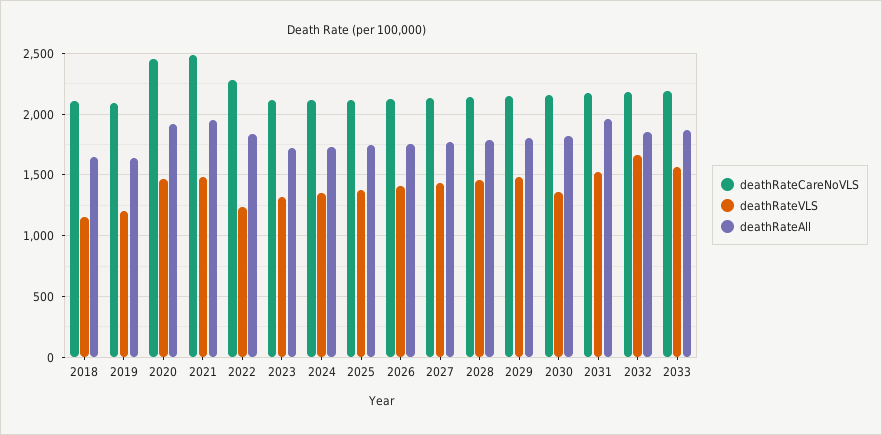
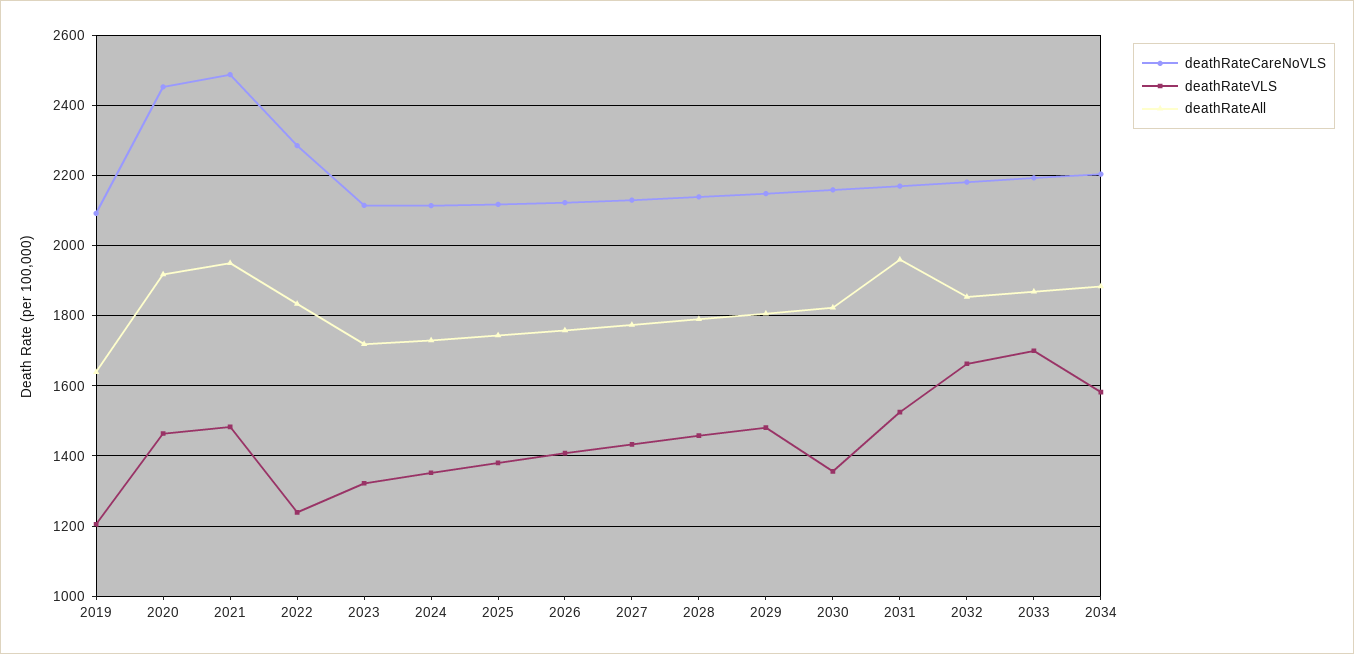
deathRateCareNoVLS, 2018: 2100 -> none
deathRateVLS, 2018: 1150 -> none
deathRateAll, 2018: 1650 -> none
deathRateVLS, 2033: 1550 -> 1700
deathRateCareNoVLS, 2034: none -> 2200
deathRateVLS, 2034: none -> 1580
deathRateAll, 2034: none -> 1880

